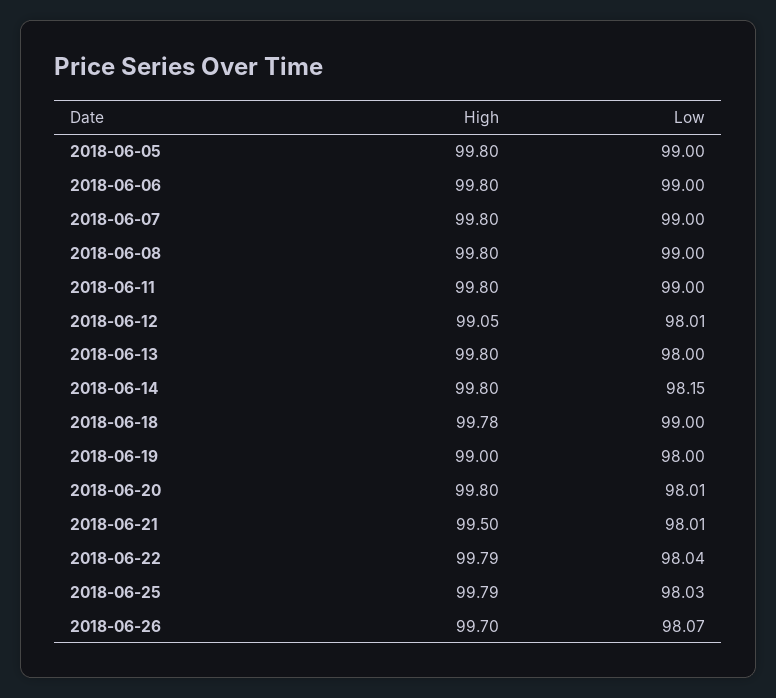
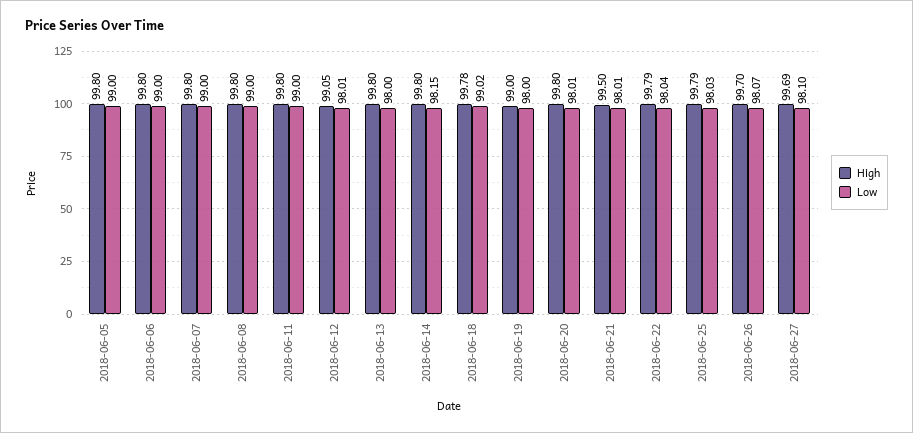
Low, 2018-06-18: 99 -> 99.02
High, 2018-06-27: none -> 99.69
Low, 2018-06-27: none -> 98.1

